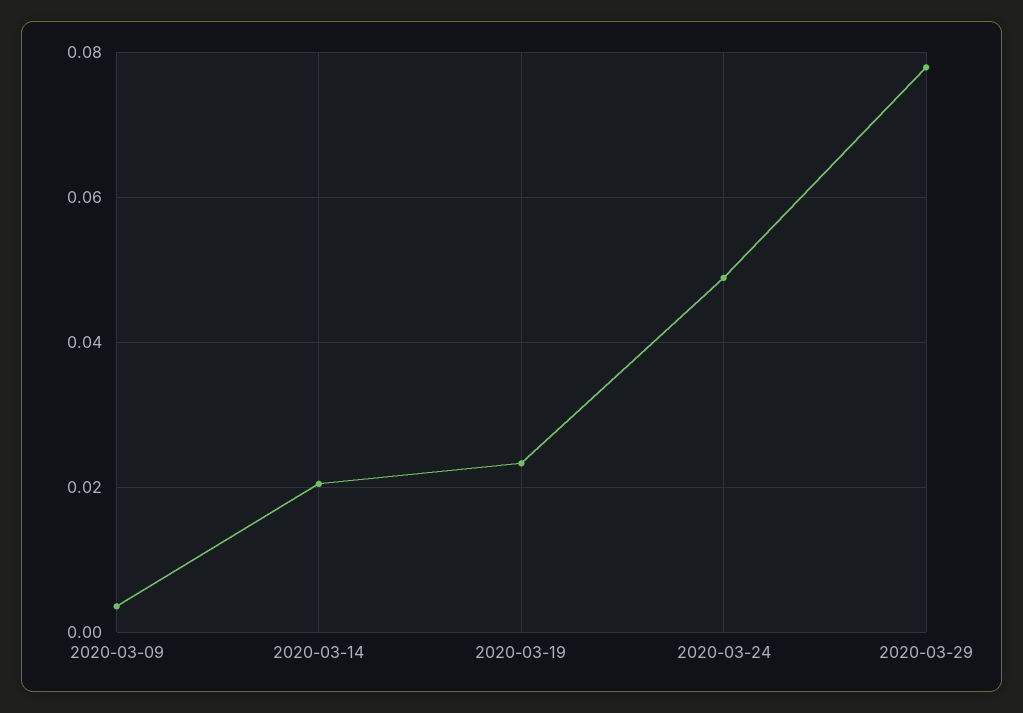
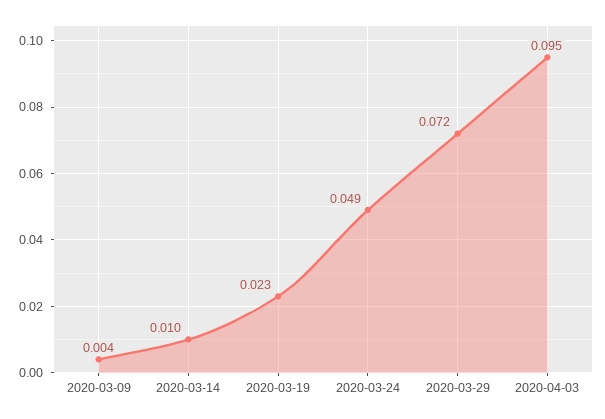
2020-03-14: 0.02 -> 0.01
2020-03-29: 0.078 -> 0.072
2020-04-03: none -> 0.095

